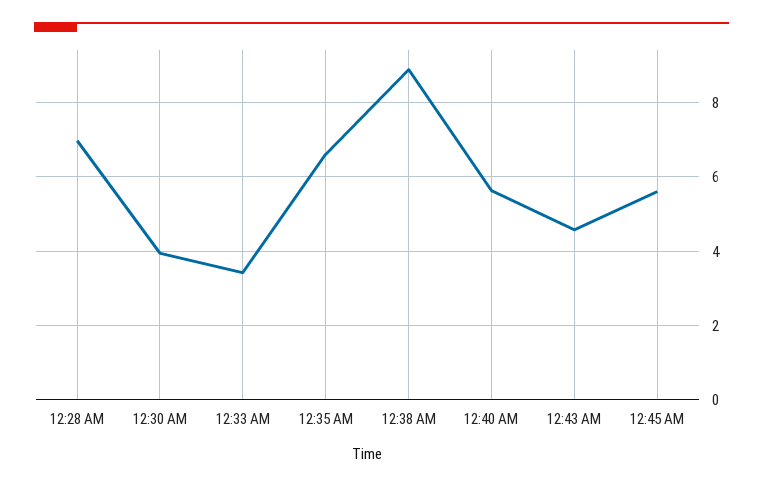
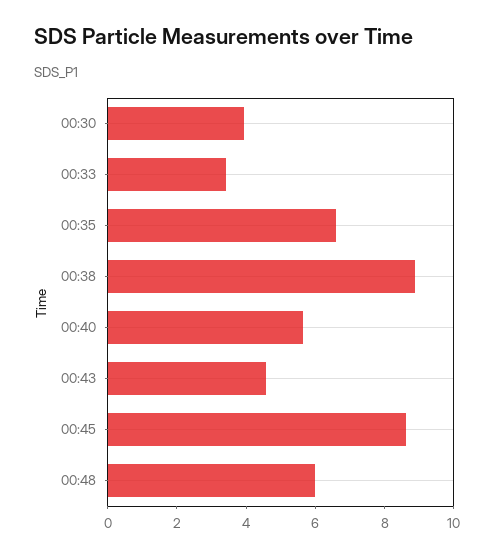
12:28 AM: 7 -> none
12:45 AM: 5.6 -> 8.5
00:48: none -> 6

